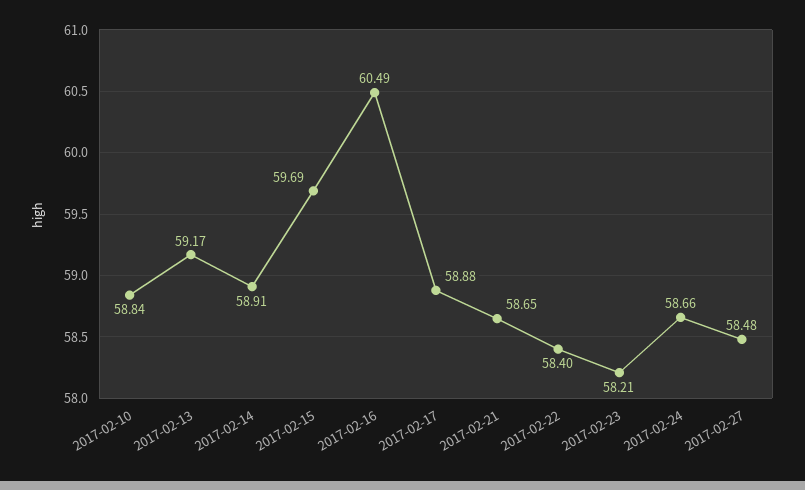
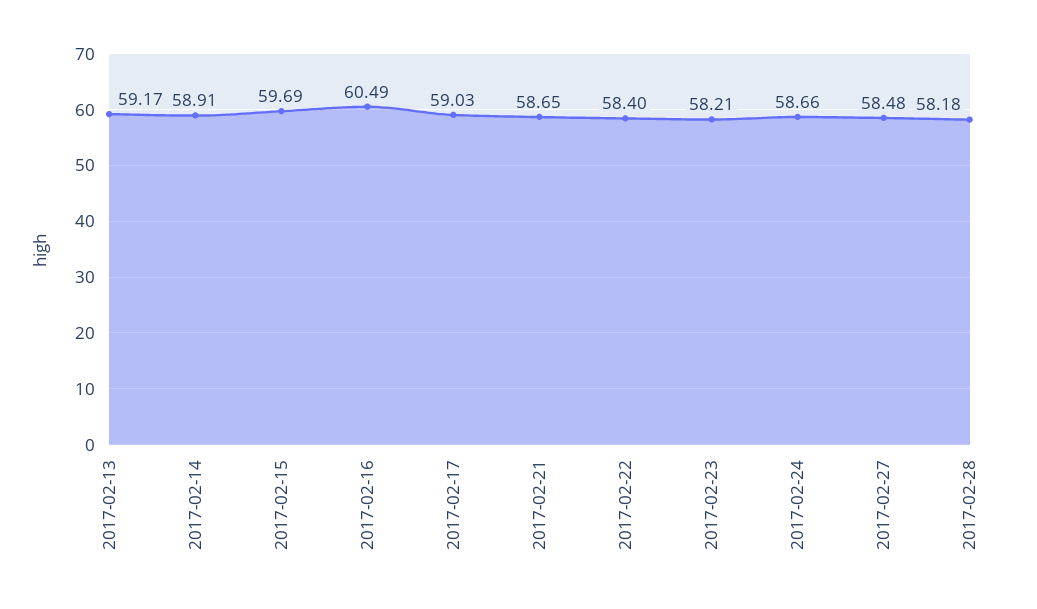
2017-02-10: 58.84 -> none
2017-02-17: 58.88 -> 59.03
2017-02-28: none -> 58.18

